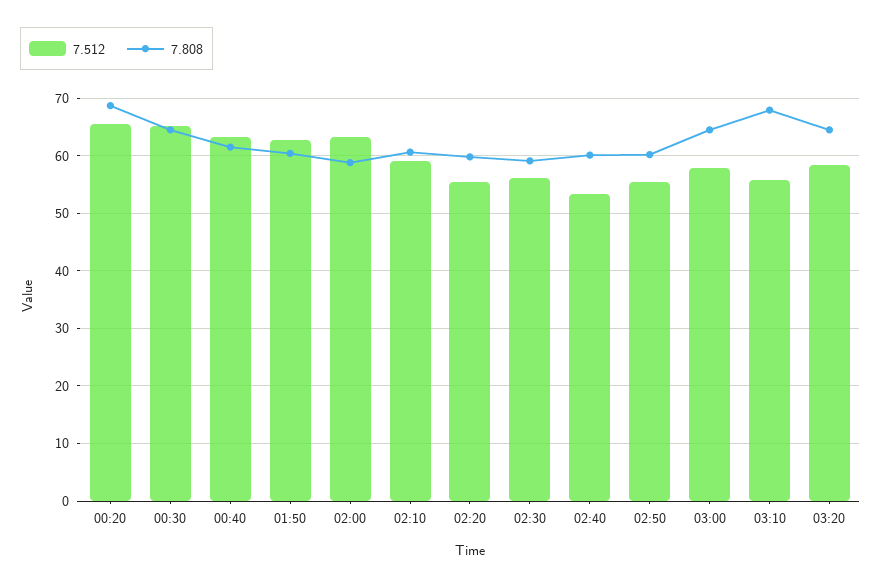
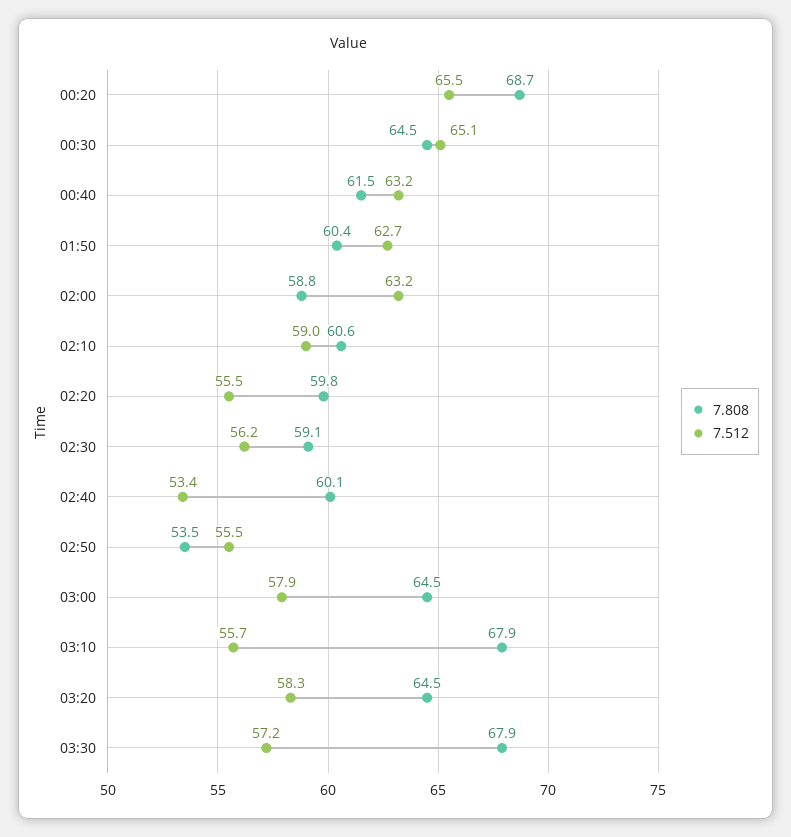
7.808, 02:50: 60 -> 53.5
7.808, 03:30: none -> 67.9
7.512, 03:30: none -> 57.2

